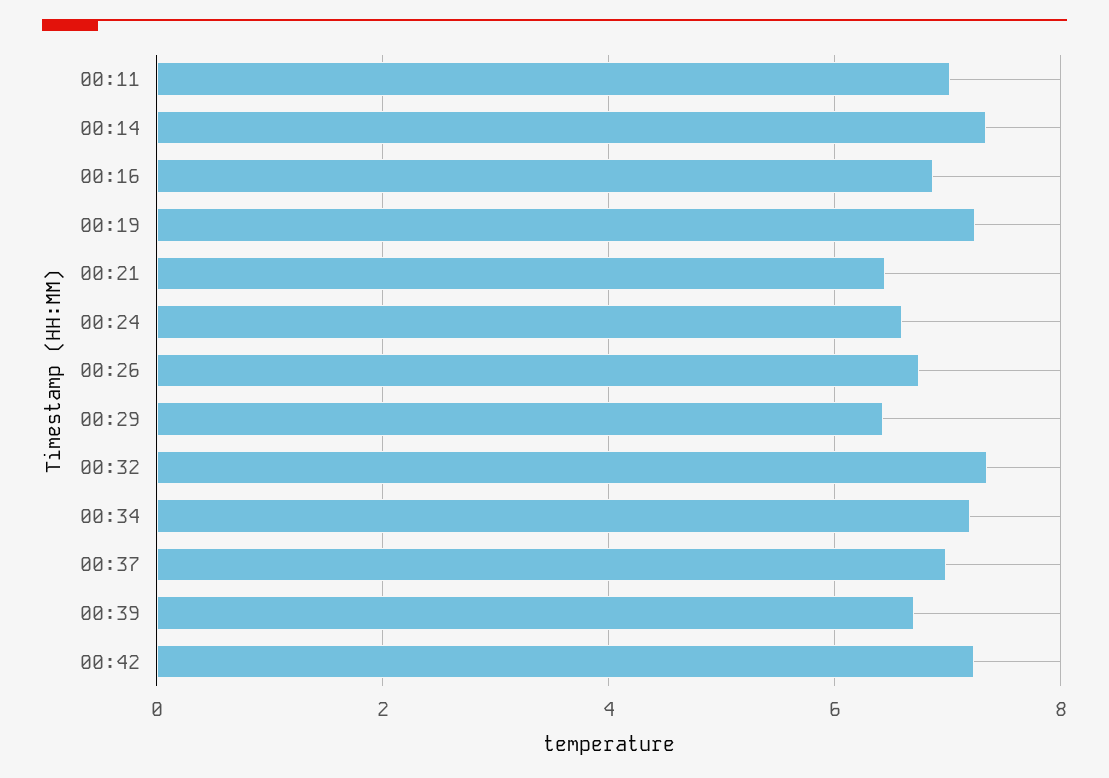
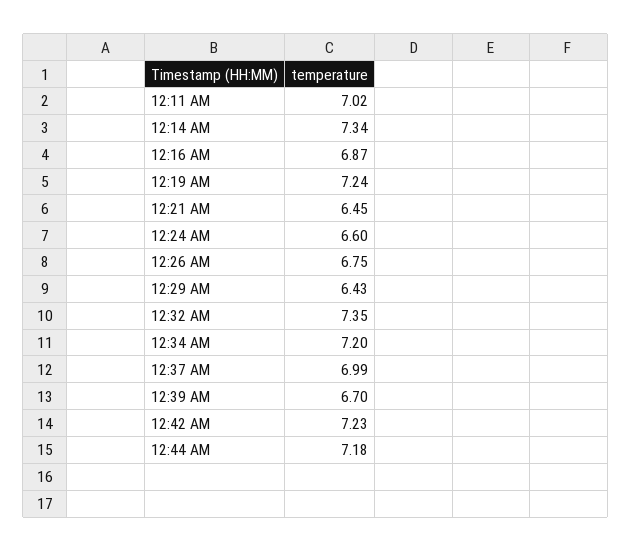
12:44 AM: none -> 7.18

